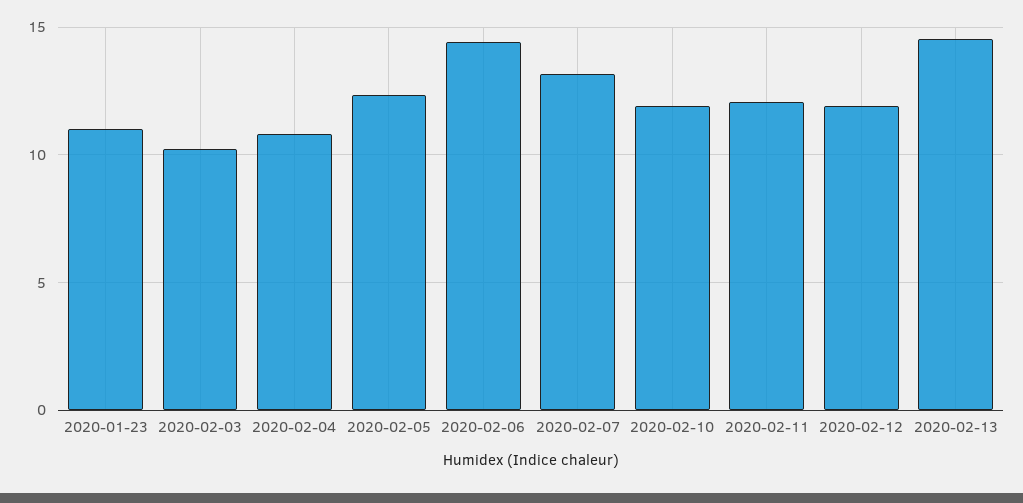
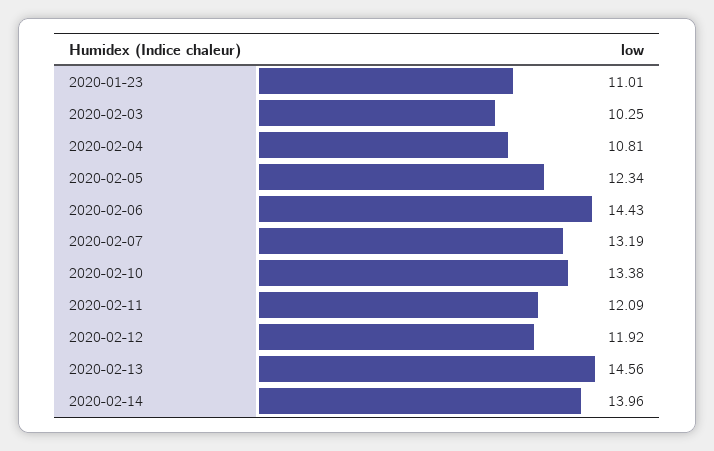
2020-02-10: 12 -> 13.38
2020-02-14: none -> 13.96

